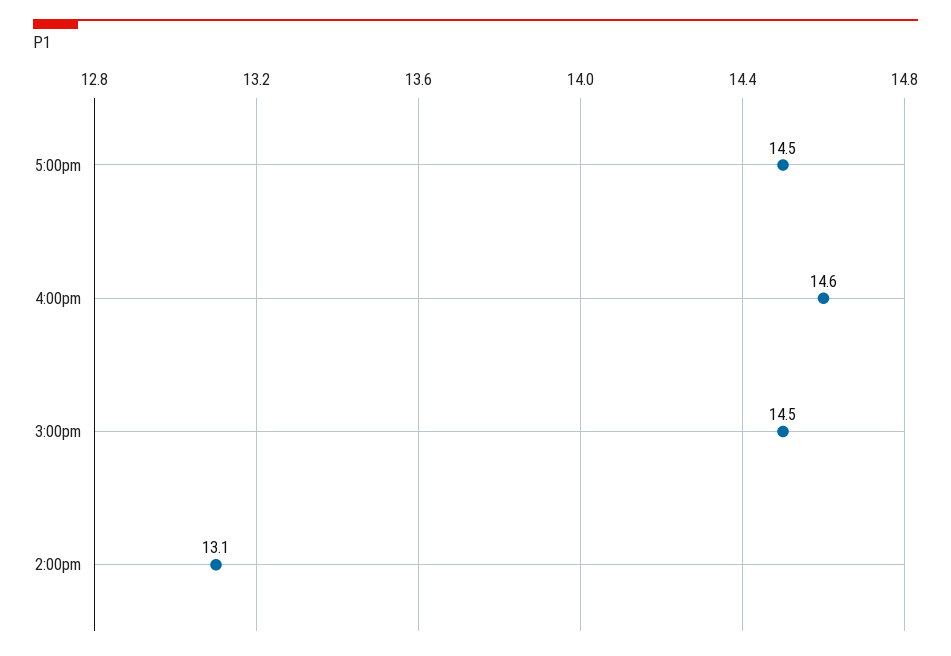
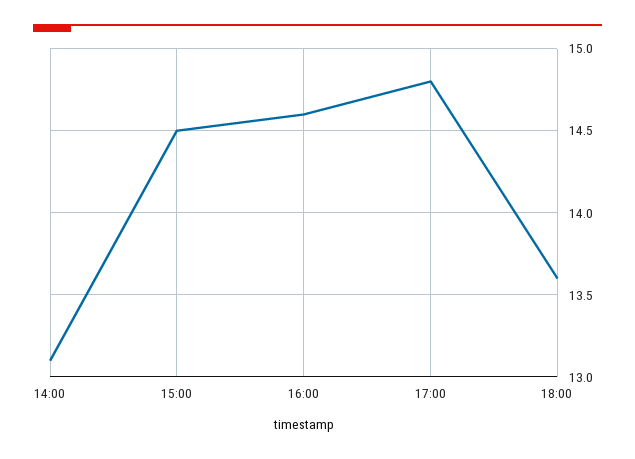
5:00pm: 14.5 -> 14.8
18:00: none -> 13.6

